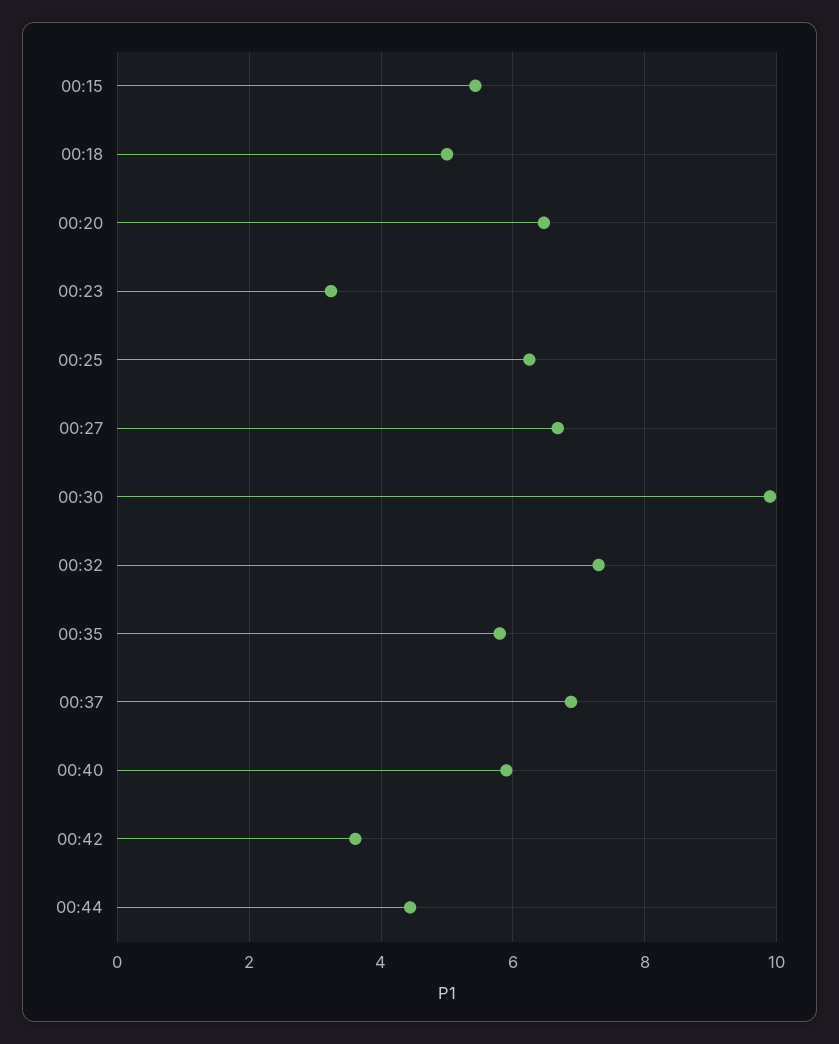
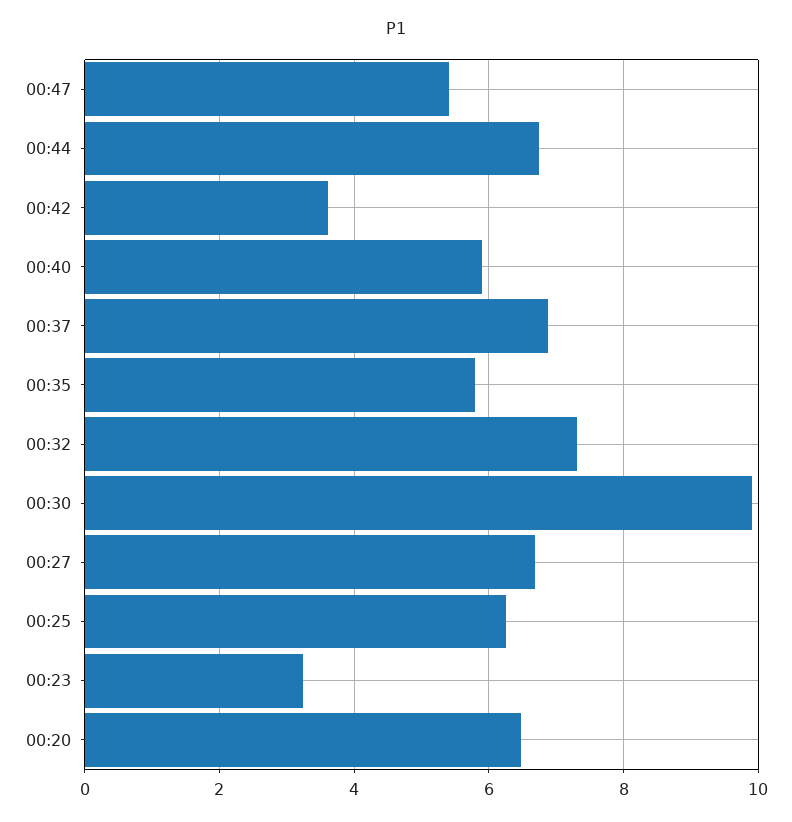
00:15: 5.4 -> none
00:18: 5 -> none
00:44: 4.4 -> 6.8
00:47: none -> 5.4

